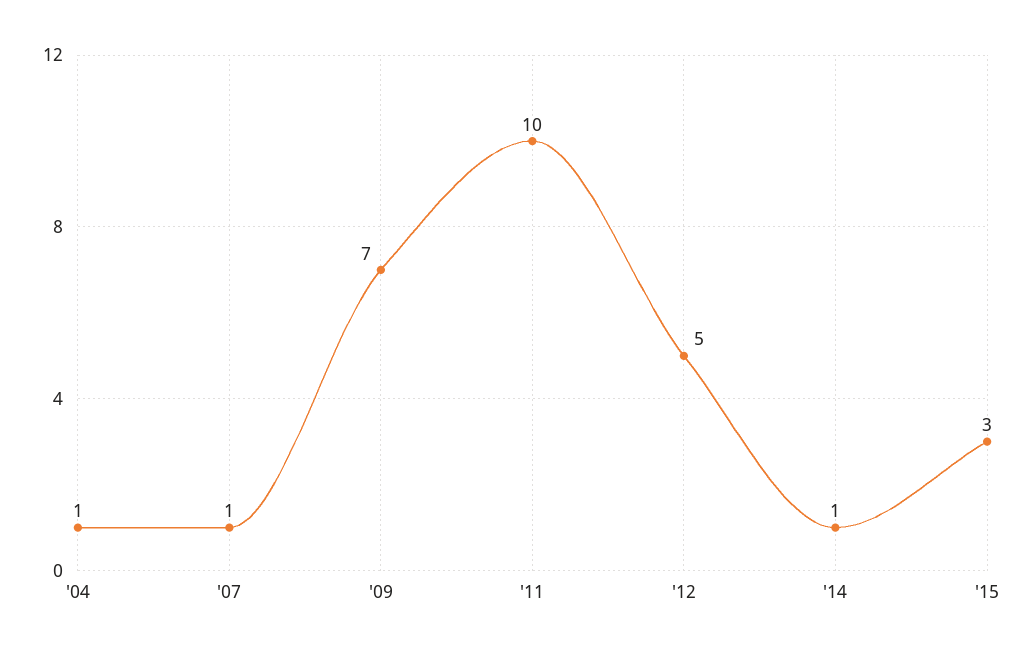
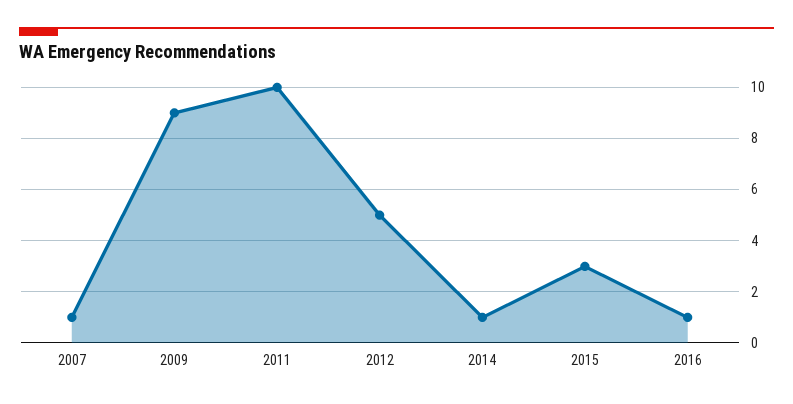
'04: 1 -> none
'09: 7 -> 9
2016: none -> 1

